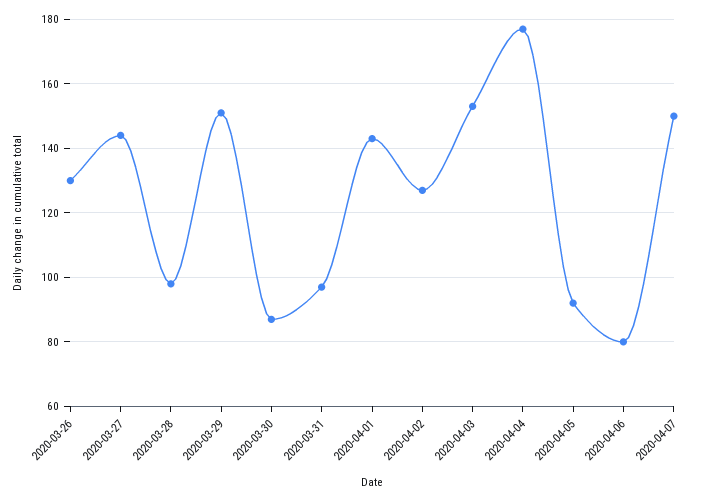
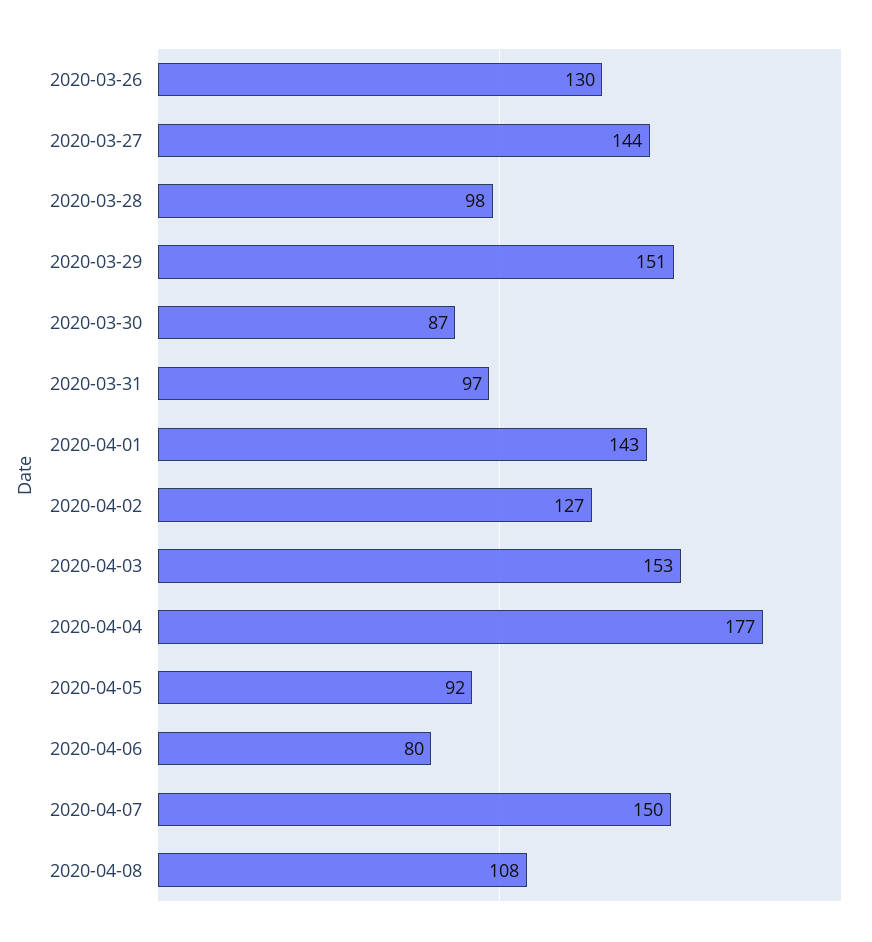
2020-04-08: none -> 108

